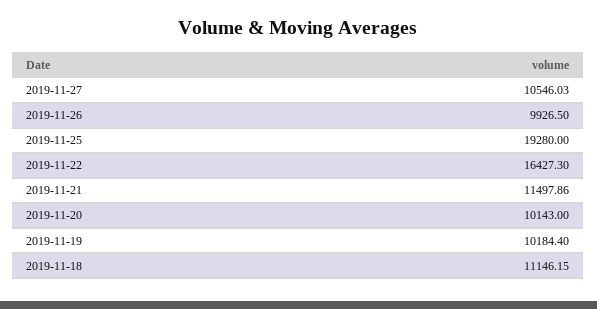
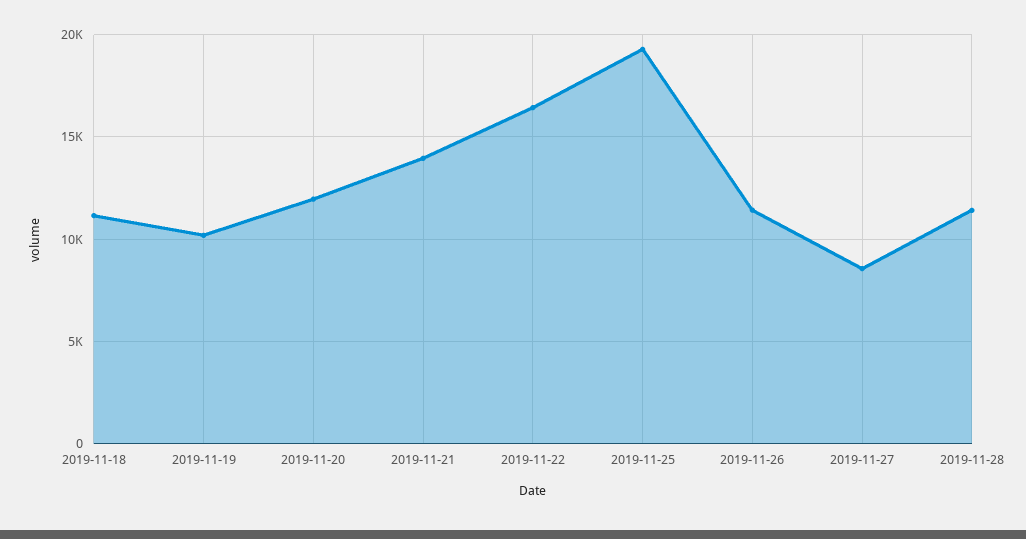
2019-11-27: 10546.03 -> 8500
2019-11-26: 9926.5 -> 11500
2019-11-21: 11497.86 -> 14000
2019-11-20: 10143 -> 12000
2019-11-28: none -> 11500

